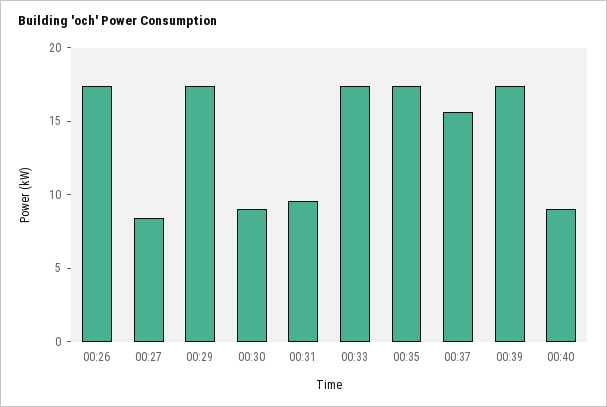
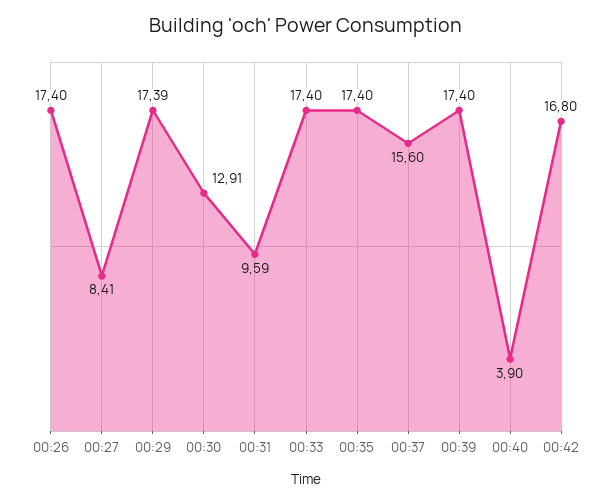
00:30: 9 -> 12.91
00:40: 9 -> 3.9
00:42: none -> 16.8

